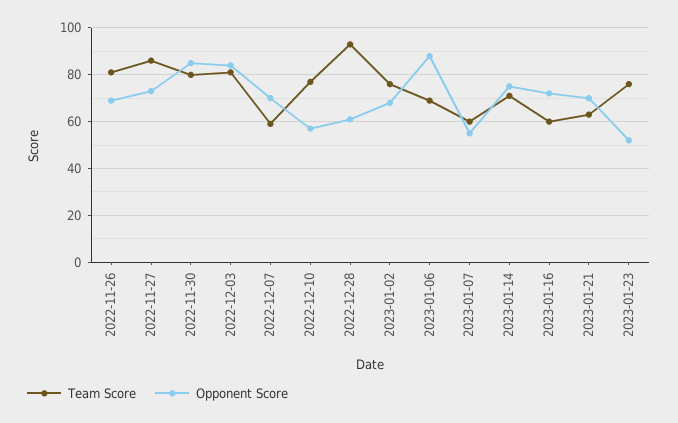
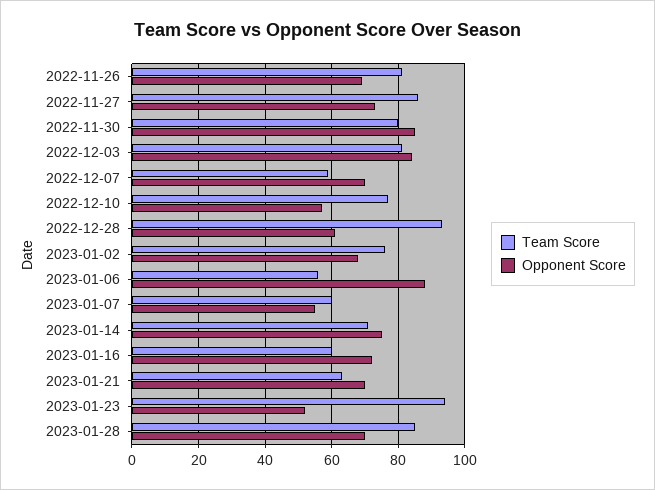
Team Score, 2023-01-06: 70 -> 55
Team Score, 2023-01-23: 75 -> 95
Team Score, 2023-01-28: none -> 85
Opponent Score, 2023-01-28: none -> 70

